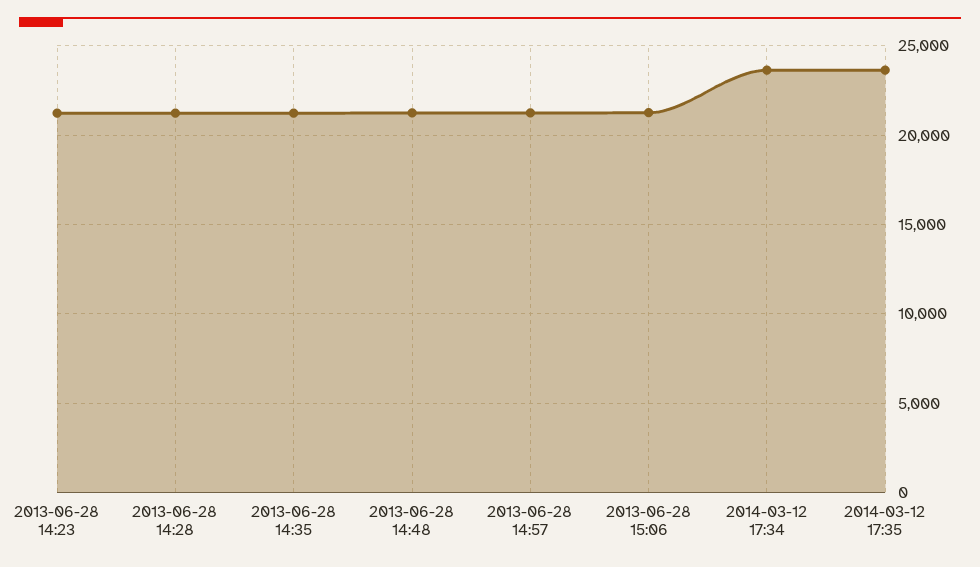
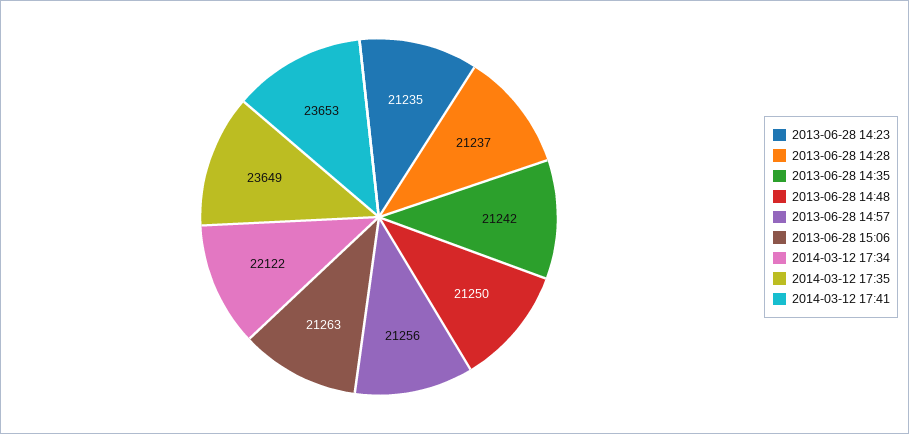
2014-03-12 17:34: 23500 -> 22122
2014-03-12 17:41: none -> 23653

